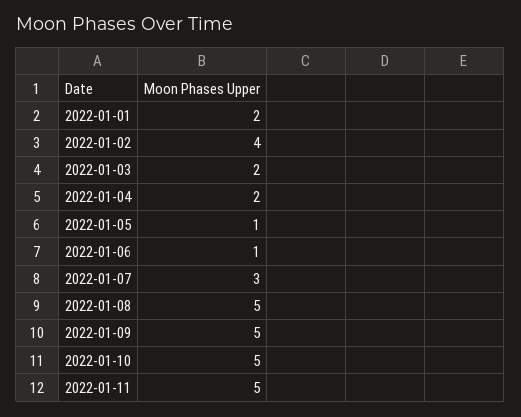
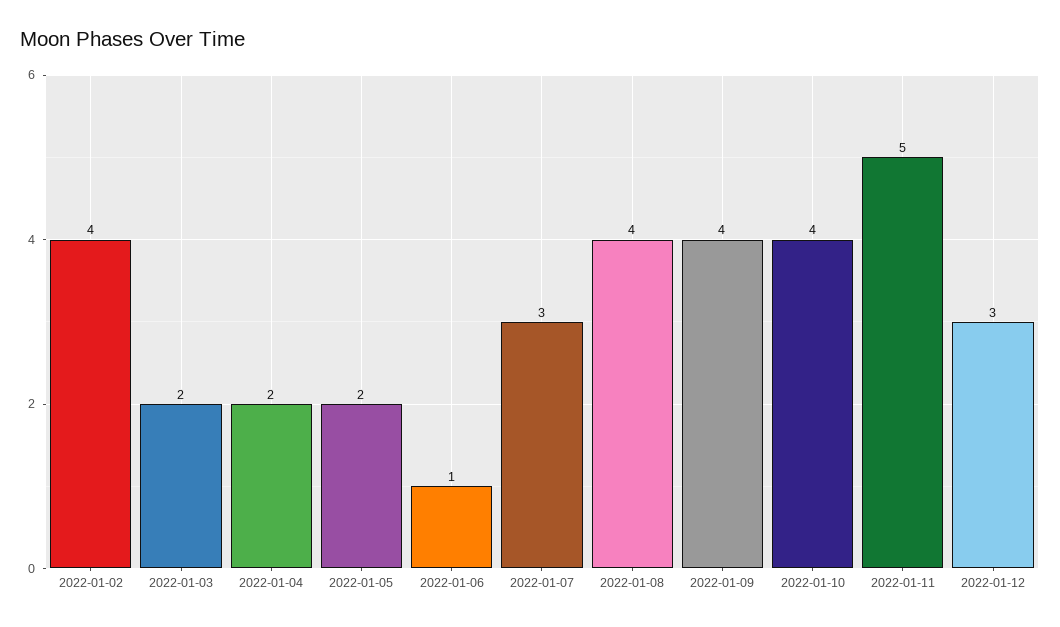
2022-01-01: 2 -> none
2022-01-05: 1 -> 2
2022-01-08: 5 -> 4
2022-01-09: 5 -> 4
2022-01-10: 5 -> 4
2022-01-12: none -> 3

